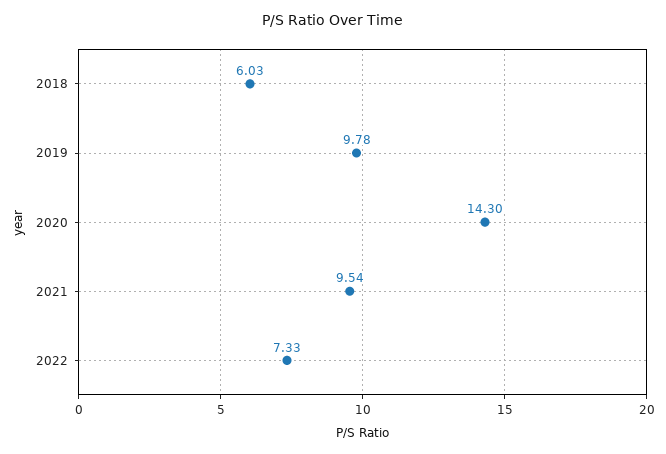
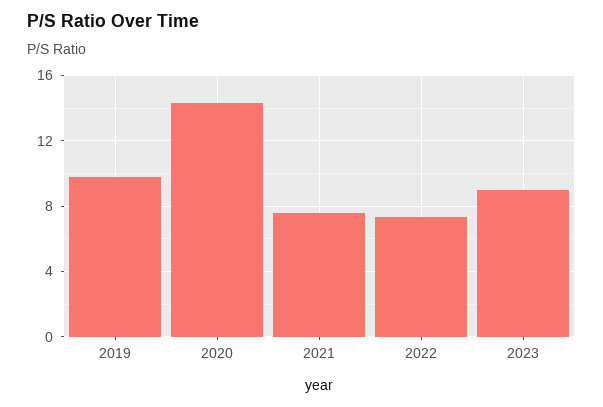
2018: 6.03 -> none
2021: 9.54 -> 7.5
2023: none -> 9

